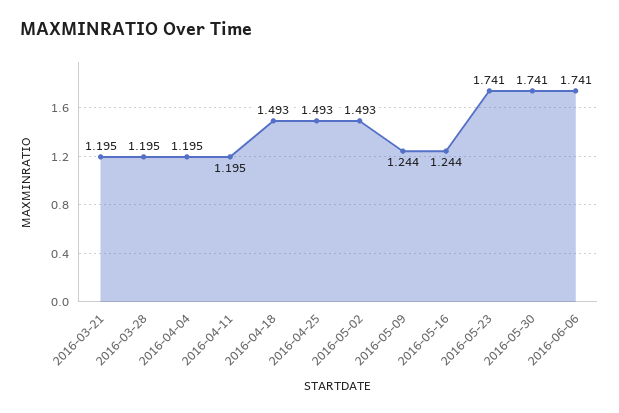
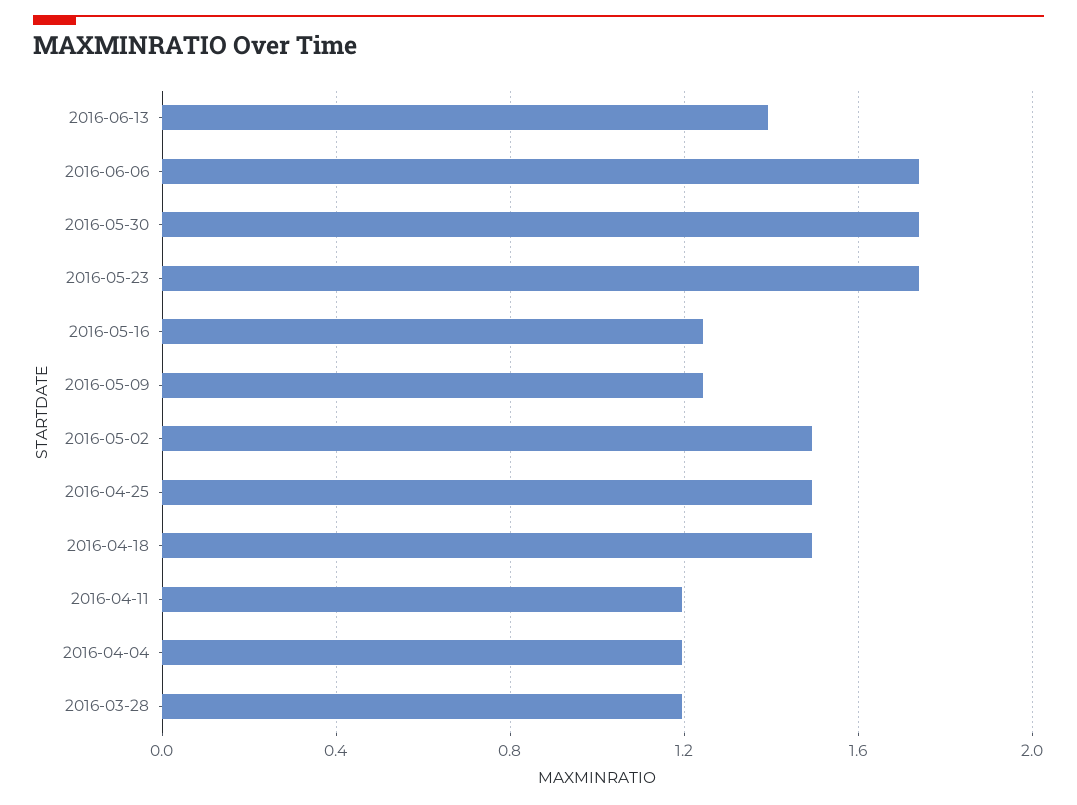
2016-03-21: 1.195 -> none
2016-06-13: none -> 1.4

